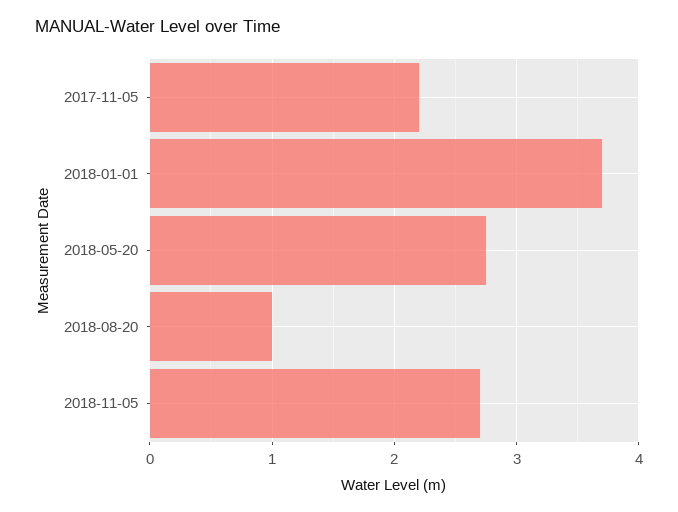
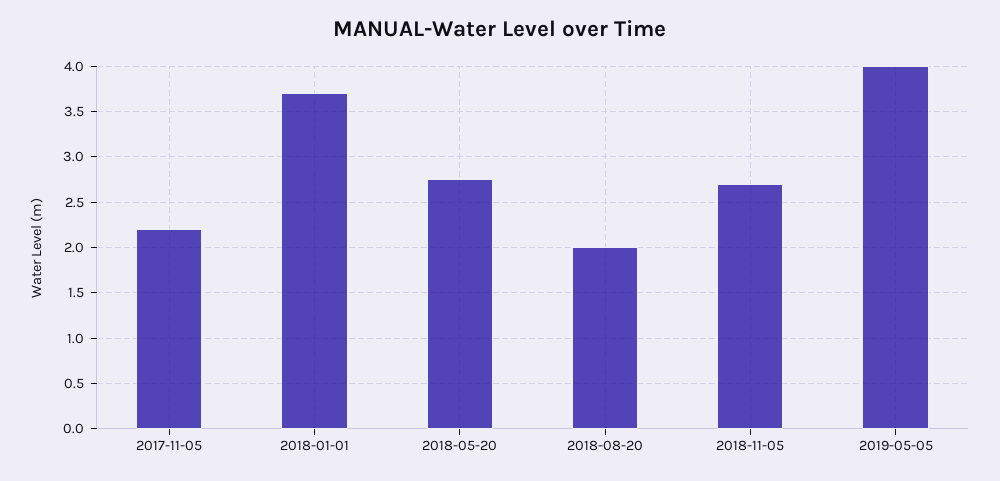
2018-08-20: 1 -> 2
2019-05-05: none -> 4

